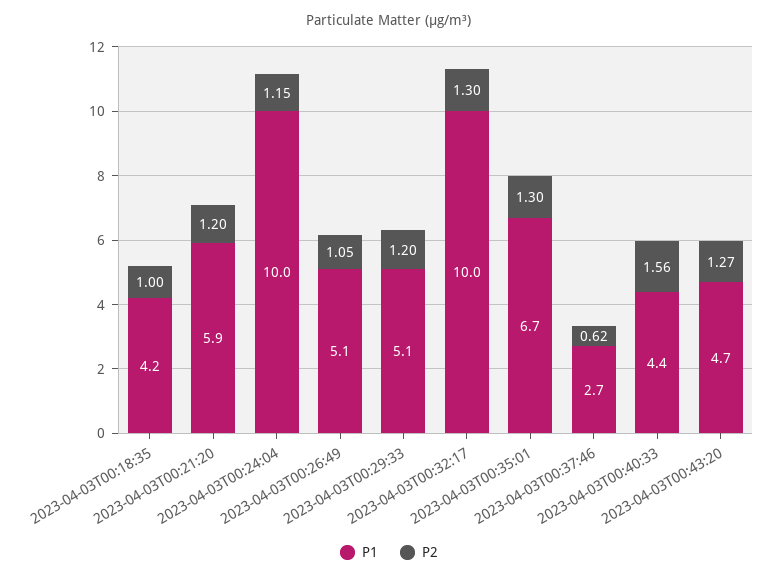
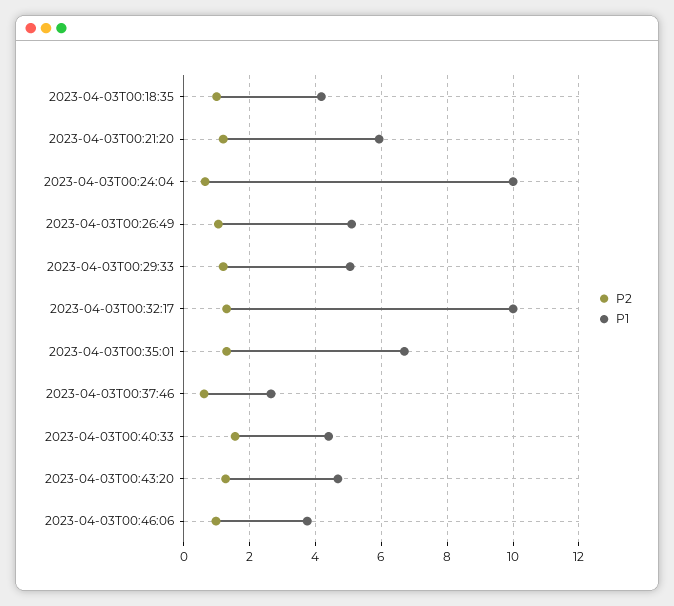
P2, 2023-04-03T00:24:04: 1.15 -> 0.6
P2, 2023-04-03T00:46:06: none -> 1
P1, 2023-04-03T00:46:06: none -> 3.8

